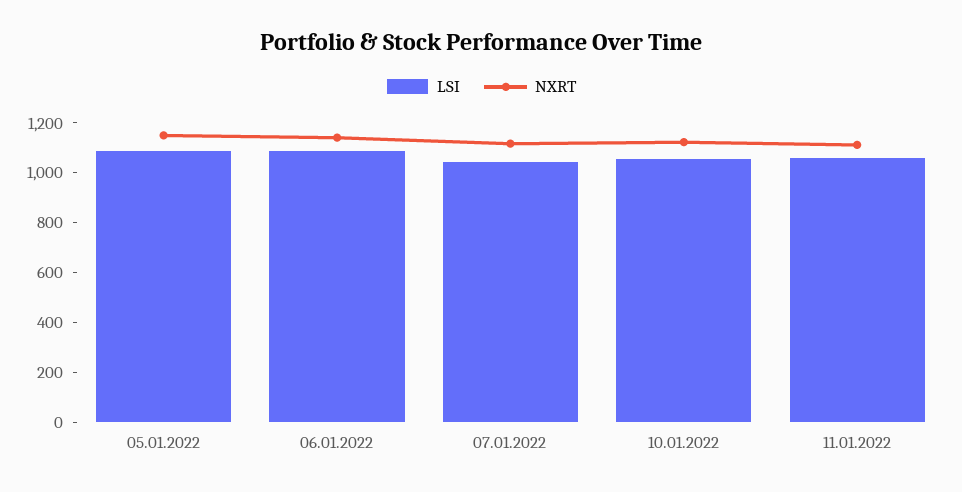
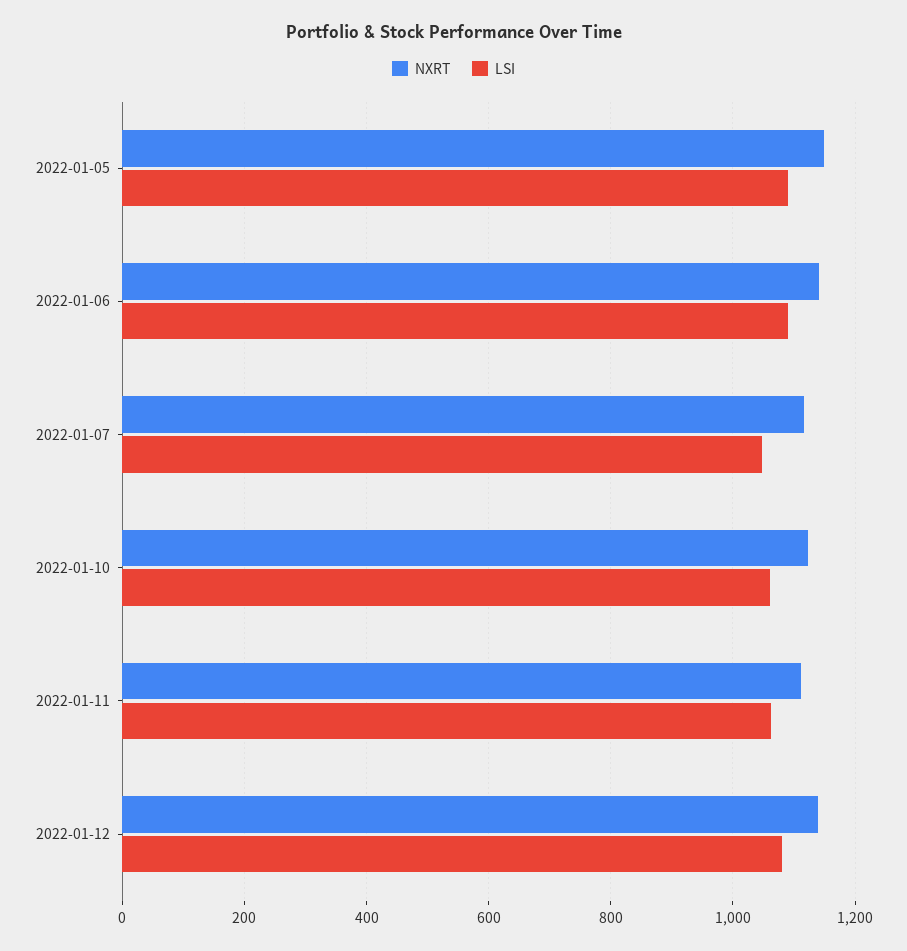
NXRT, 2022-01-12: none -> 1140
LSI, 2022-01-12: none -> 1080

